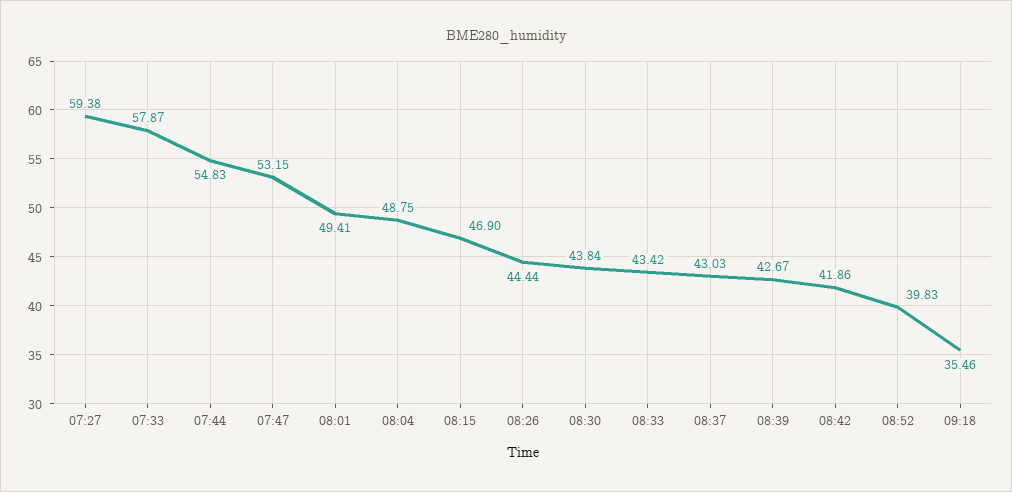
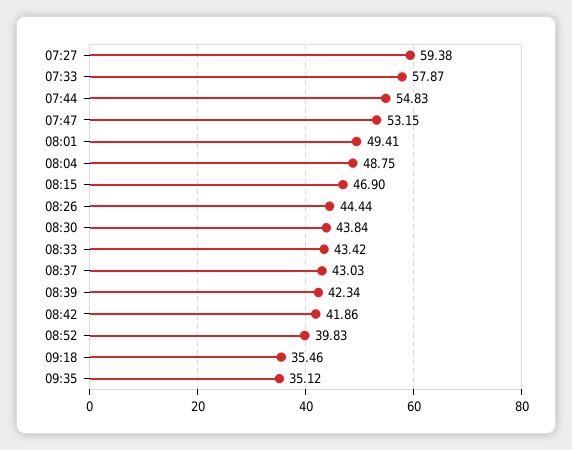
08:39: 42.67 -> 42.34
09:35: none -> 35.12

